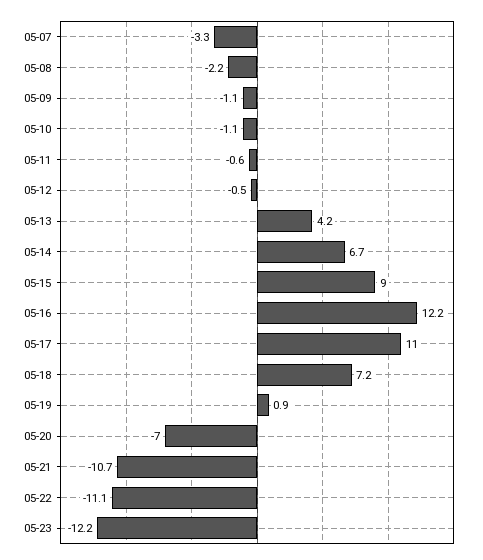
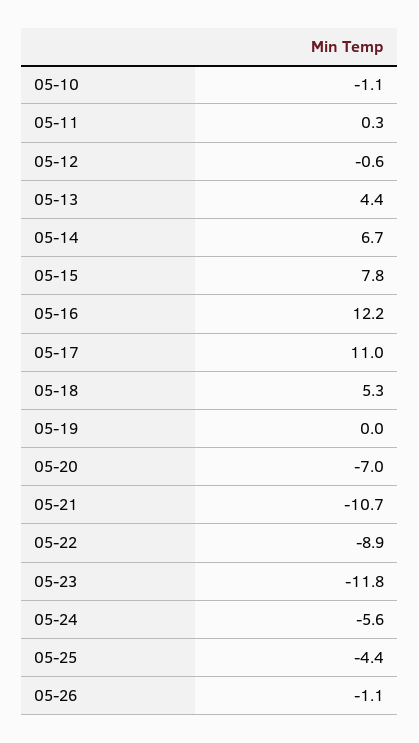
05-07: -3.3 -> none
05-08: -2.2 -> none
05-09: -1.1 -> none
05-11: -0.6 -> 0.3
05-12: -0.5 -> -0.6
05-13: 4.2 -> 4.4
05-15: 9 -> 7.8
05-18: 7.2 -> 5.3
05-19: 0.9 -> 0
05-22: -11.1 -> -8.9
05-23: -12.2 -> -11.8
05-24: none -> -5.6
05-25: none -> -4.4
05-26: none -> -1.1

